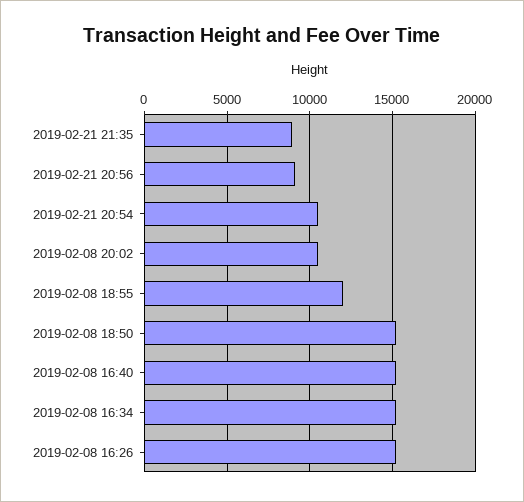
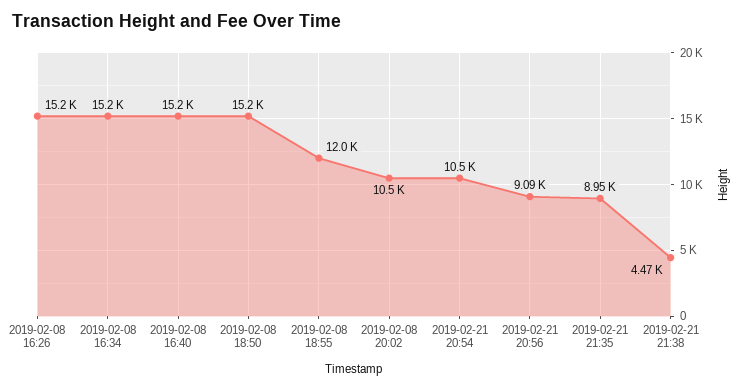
2019-02-21 21:38: none -> 4470

